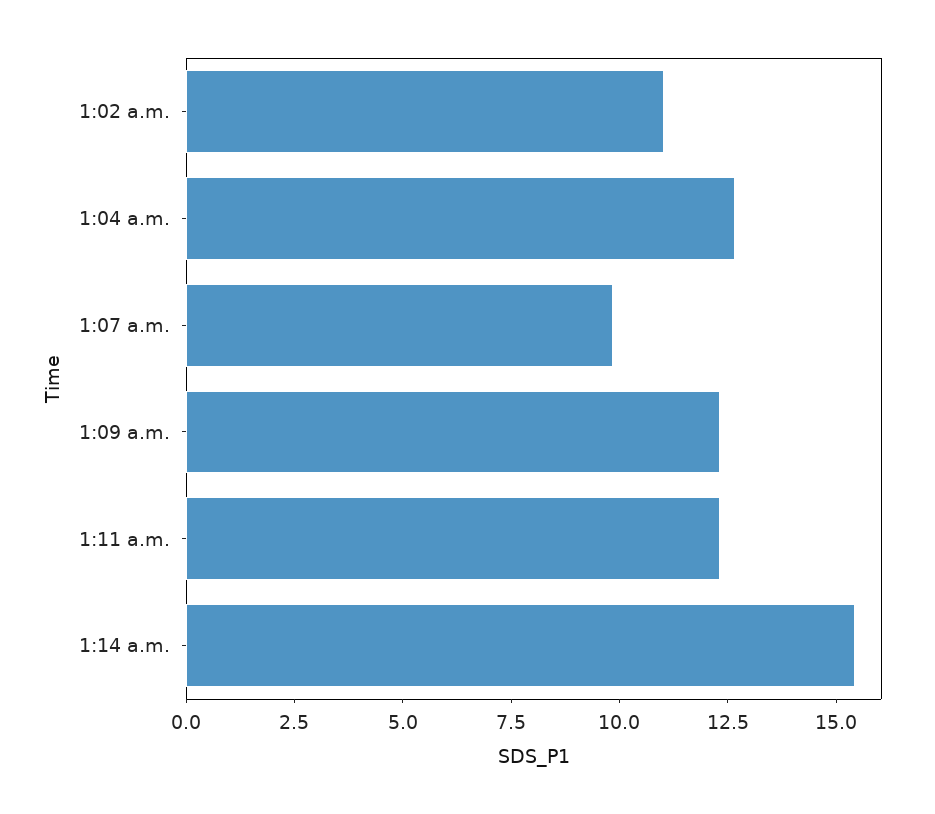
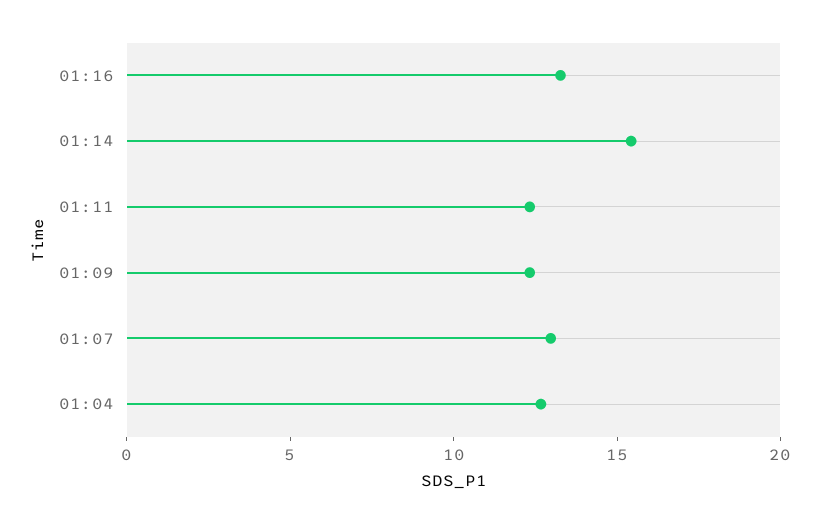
1:02 a.m.: 11 -> none
1:07 a.m.: 10 -> 13
01:16: none -> 13

